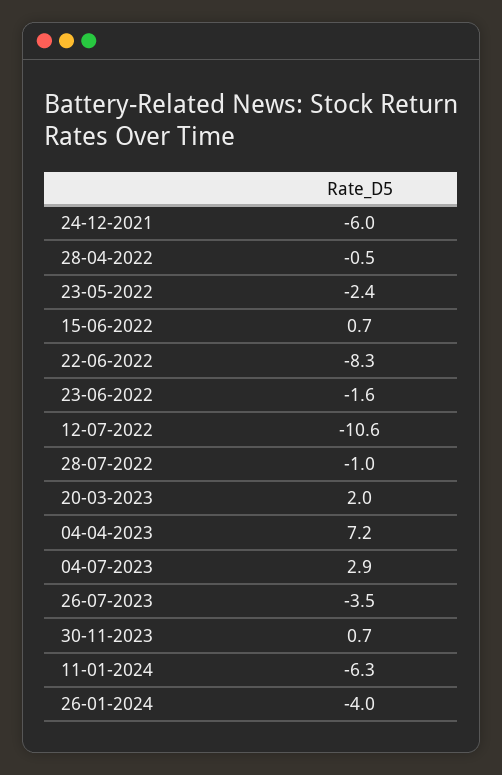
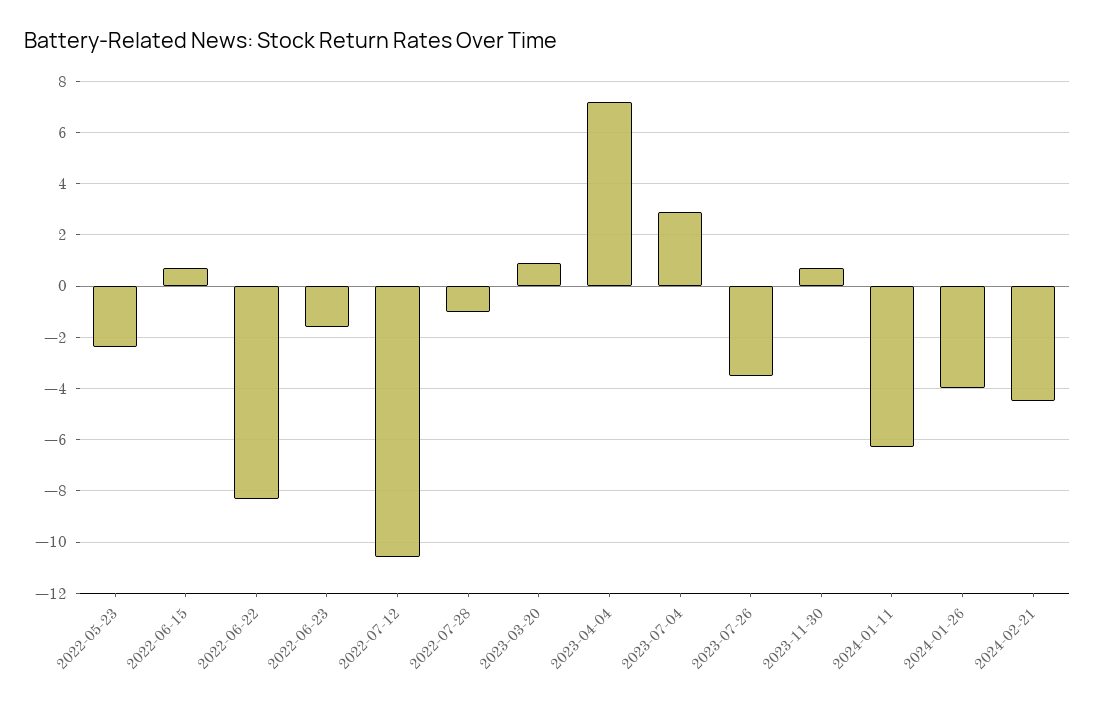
24-12-2021: -6 -> none
28-04-2022: -0.5 -> none
20-03-2023: 2 -> 1
2024-02-21: none -> -4.5

